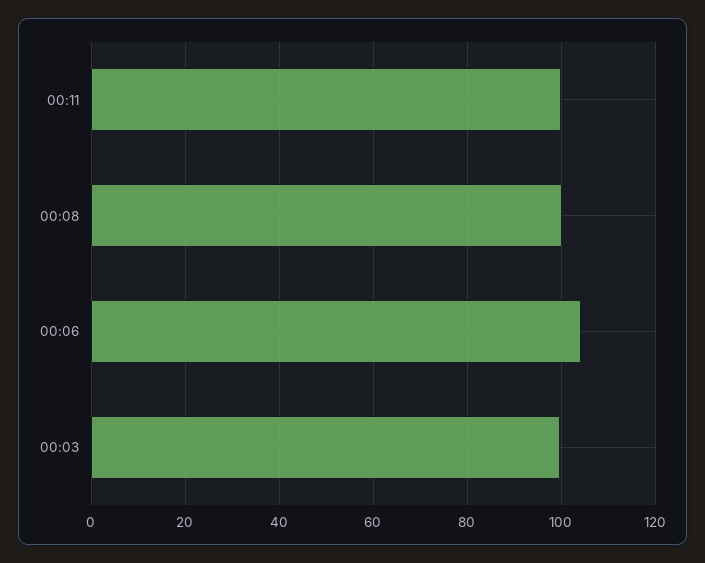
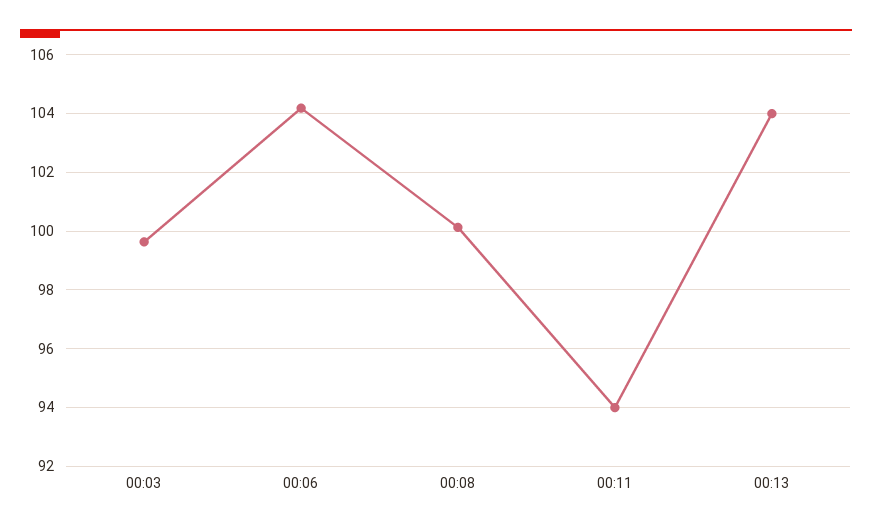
00:11: 100 -> 94
00:13: none -> 104

